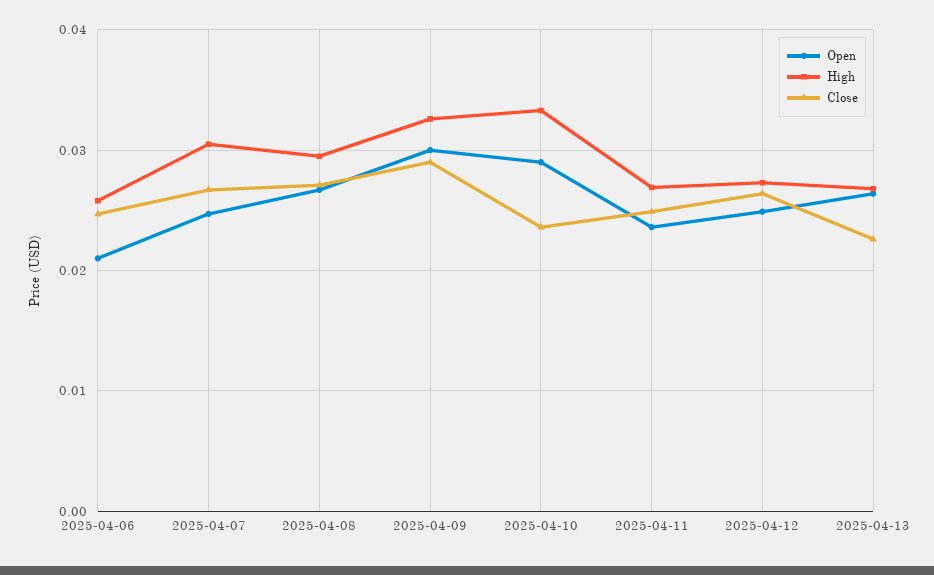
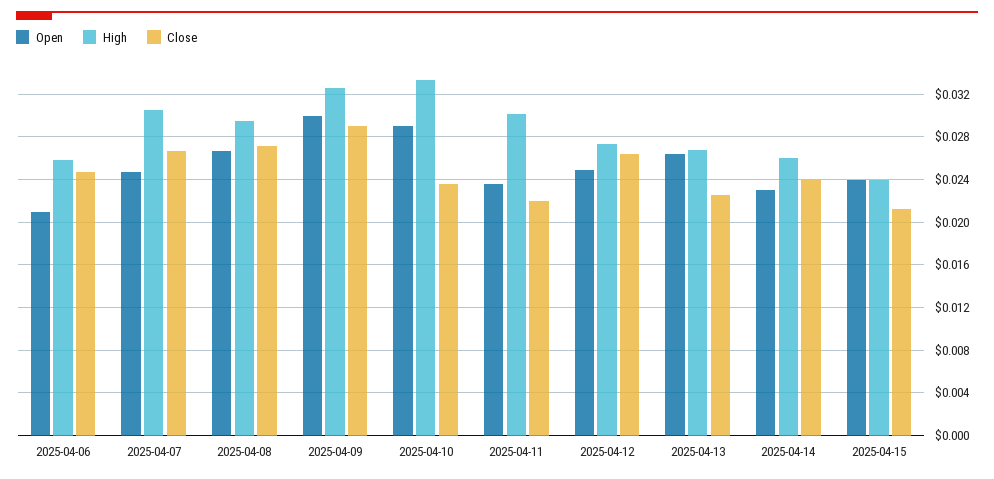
High, 2025-04-11: 0.027 -> 0.03
Close, 2025-04-11: 0.025 -> 0.022
Open, 2025-04-14: none -> 0.023
High, 2025-04-14: none -> 0.026
Close, 2025-04-14: none -> 0.024
Open, 2025-04-15: none -> 0.024
High, 2025-04-15: none -> 0.024
Close, 2025-04-15: none -> 0.021

